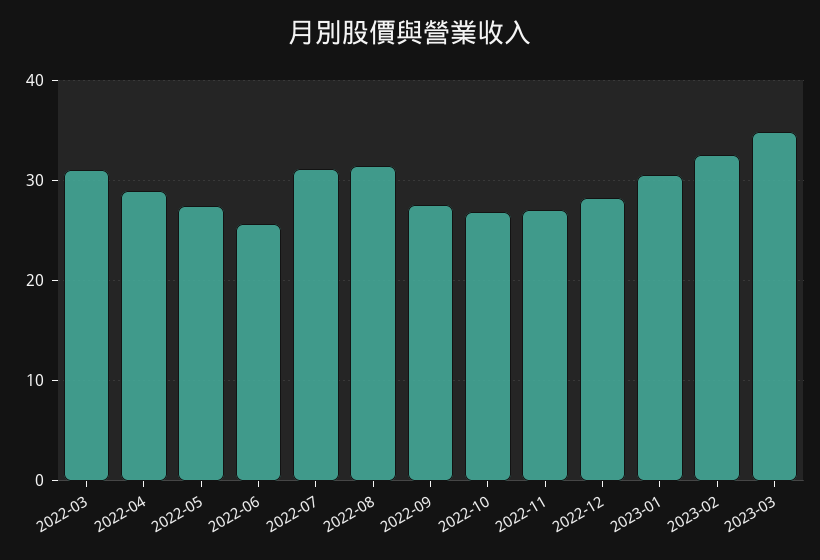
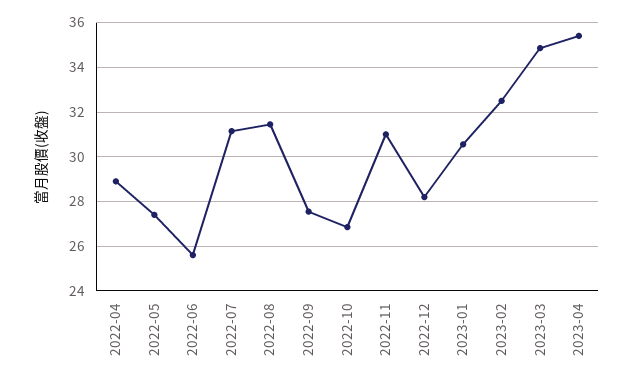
2022-03: 31 -> none
2022-11: 27 -> 31
2023-04: none -> 35.5

